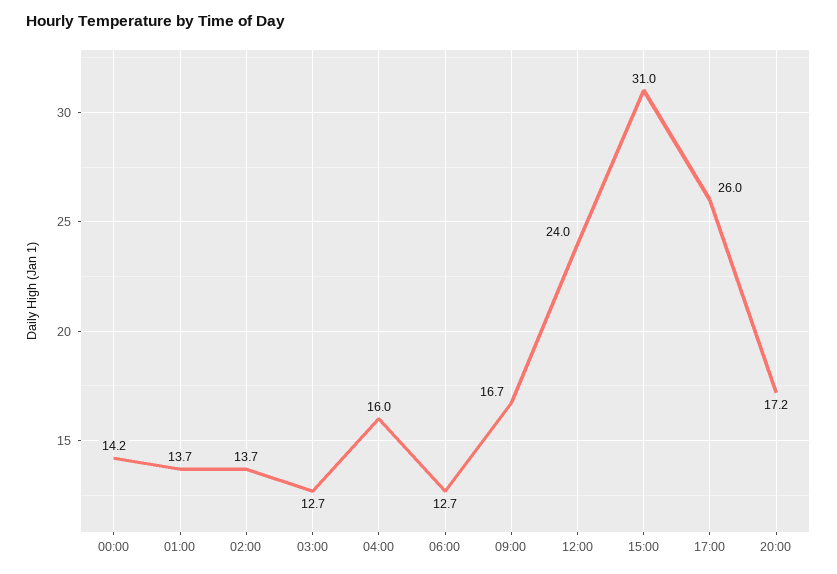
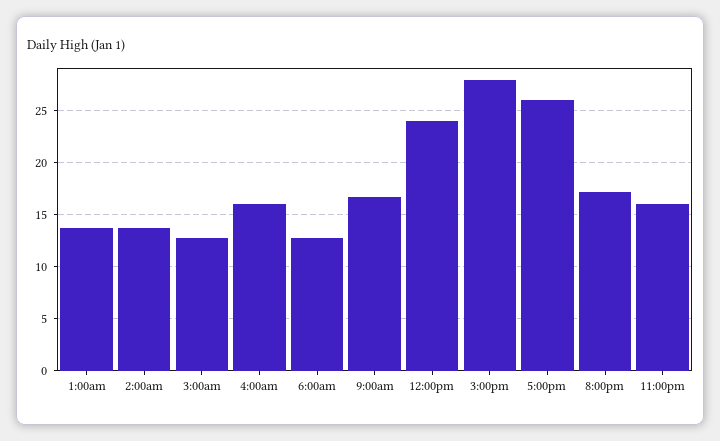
00:00: 14.2 -> none
15:00: 31 -> 28
11:00pm: none -> 16

